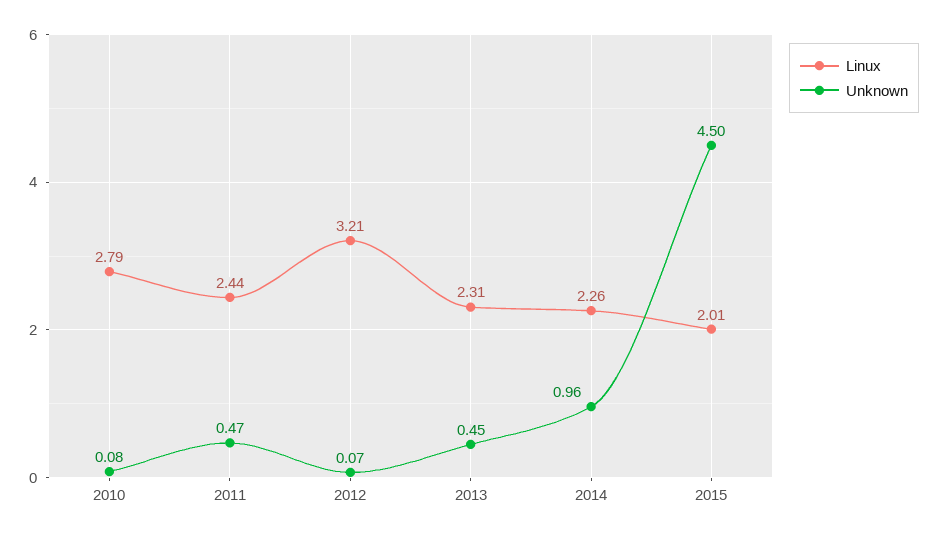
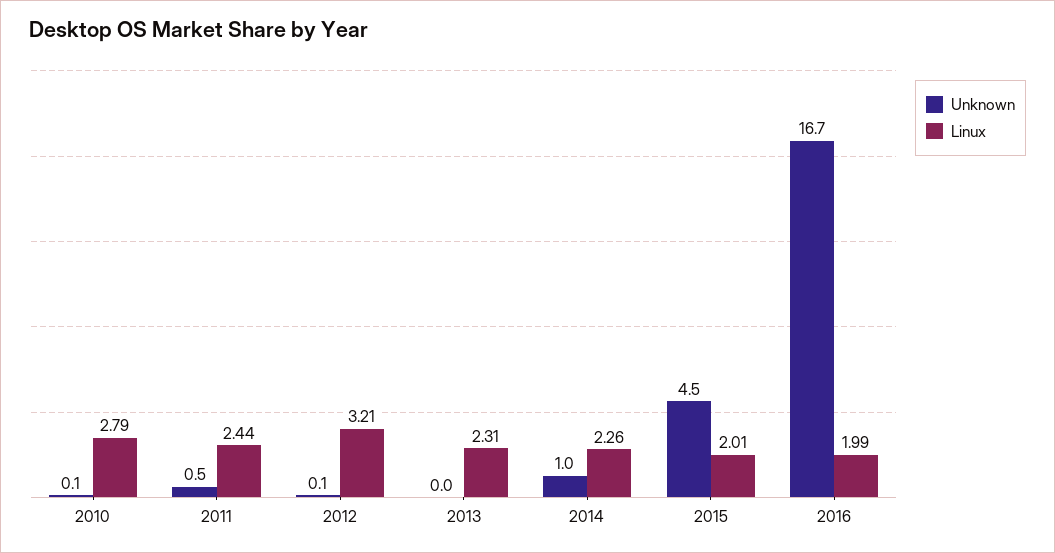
Unknown, 2013: 0.45 -> 0
Unknown, 2016: none -> 16.7
Linux, 2016: none -> 1.99

